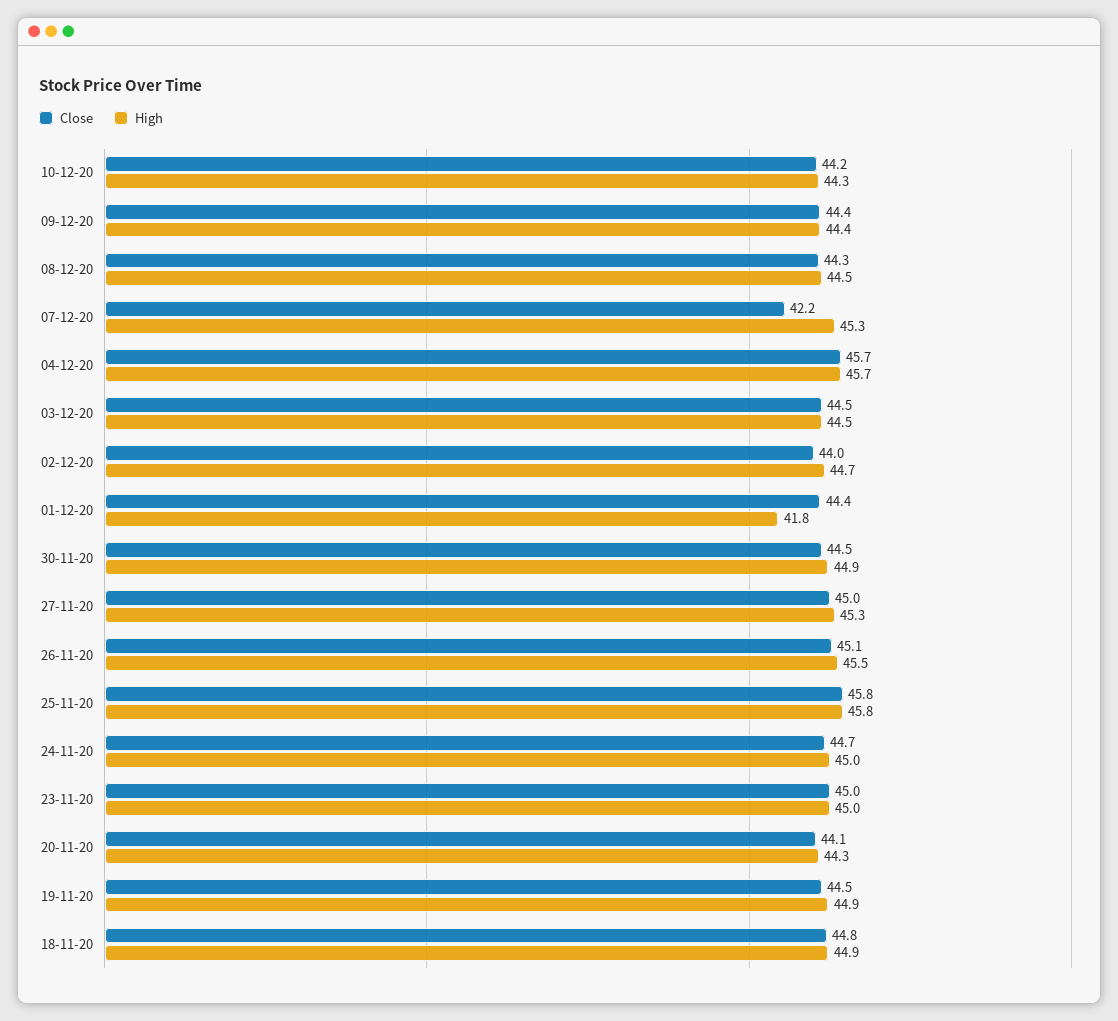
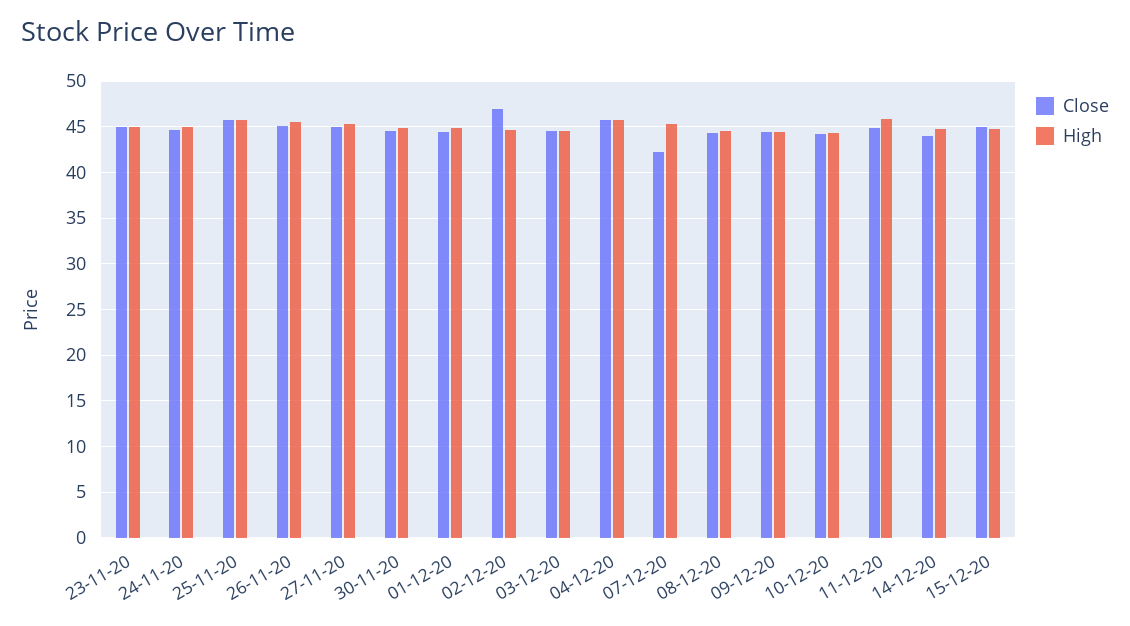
Close, 02-12-20: 44 -> 47
High, 01-12-20: 41.8 -> 45
Close, 20-11-20: 44.1 -> none
High, 20-11-20: 44.3 -> none
Close, 19-11-20: 44.5 -> none
High, 19-11-20: 44.9 -> none
Close, 18-11-20: 44.8 -> none
High, 18-11-20: 44.9 -> none
Close, 11-12-20: none -> 45
High, 11-12-20: none -> 46
Close, 14-12-20: none -> 44
High, 14-12-20: none -> 45
Close, 15-12-20: none -> 45
High, 15-12-20: none -> 45

